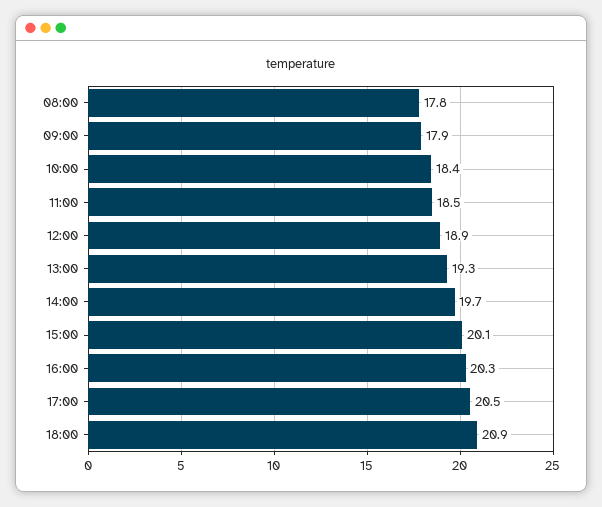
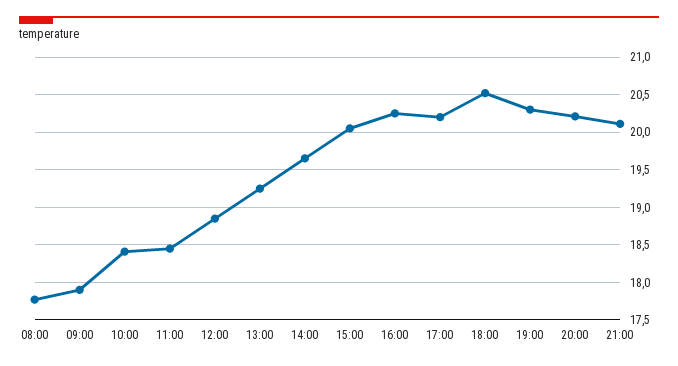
17:00: 20.5 -> 20.2
18:00: 20.9 -> 20.5
19:00: none -> 20.3
20:00: none -> 20.2
21:00: none -> 20.1

